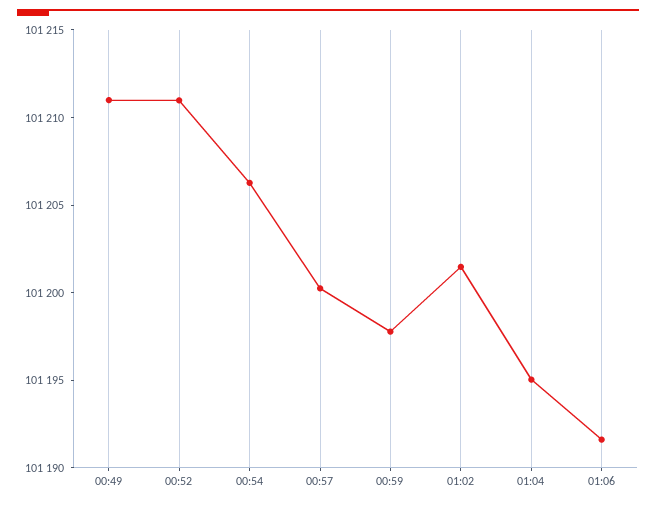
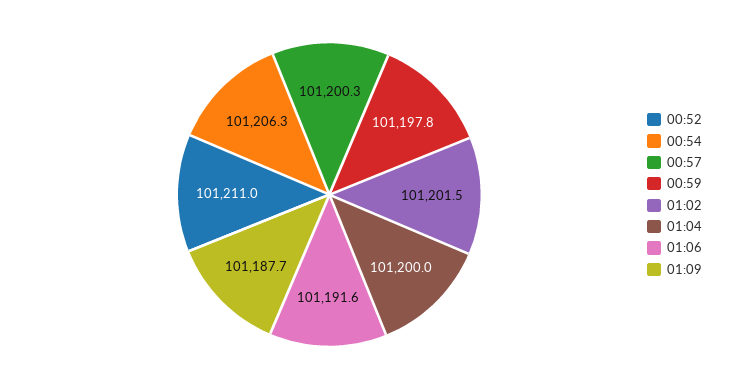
00:49: 101211 -> none
01:04: 101195 -> 101200
01:09: none -> 101187.7

